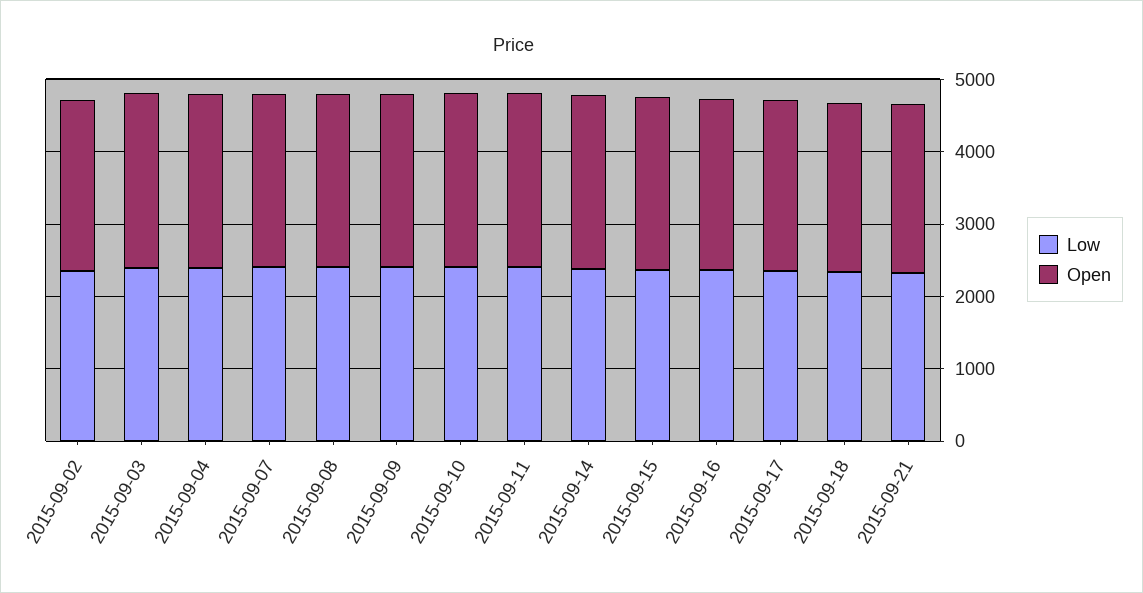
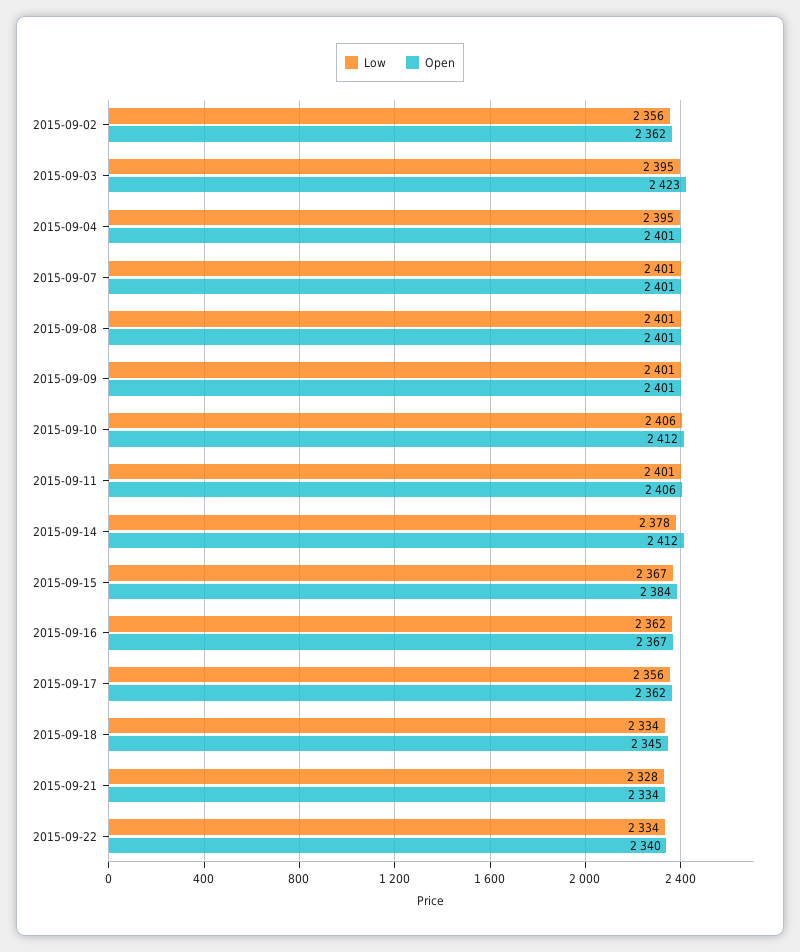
Low, 2015-09-22: none -> 2334
Open, 2015-09-22: none -> 2340

